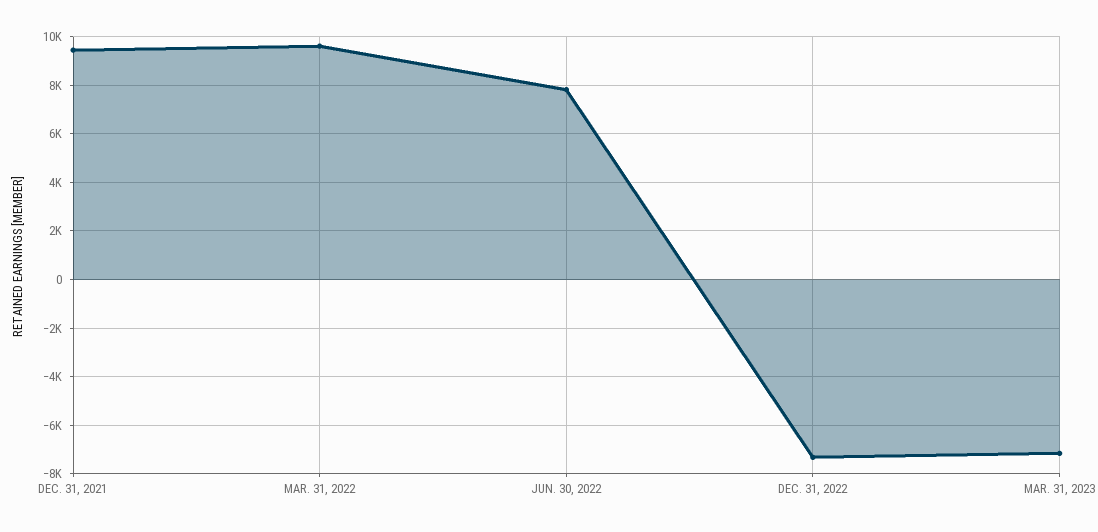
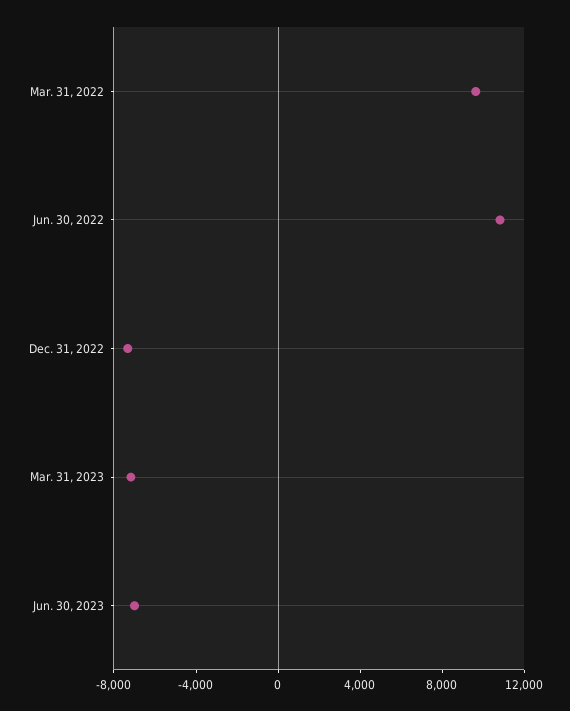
DEC. 31, 2021: 9500 -> none
JUN. 30, 2022: 7750 -> 11000
Jun. 30, 2023: none -> -7000

